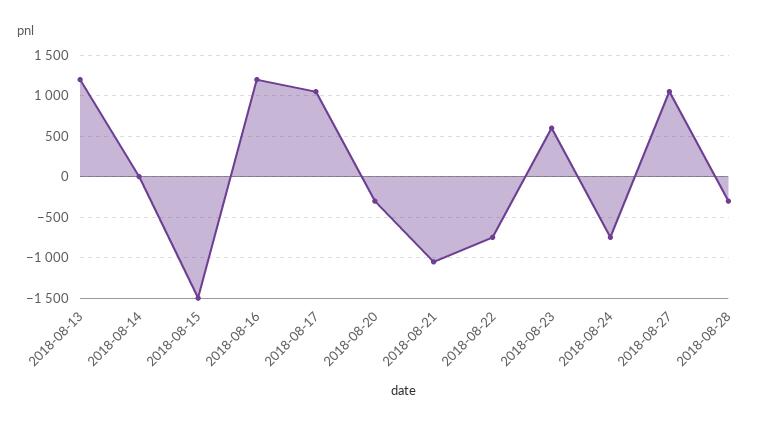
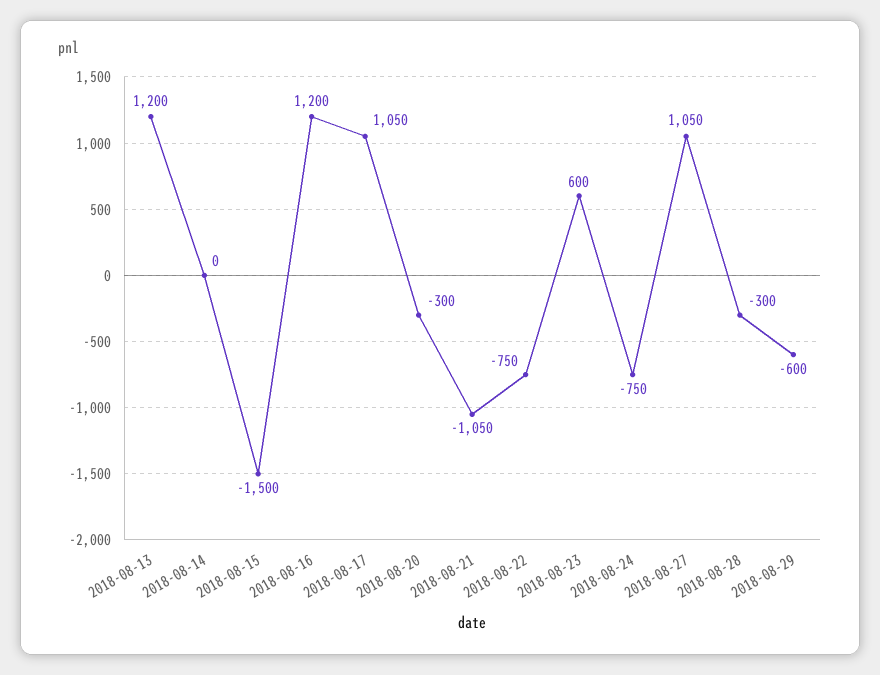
2018-08-29: none -> -600

